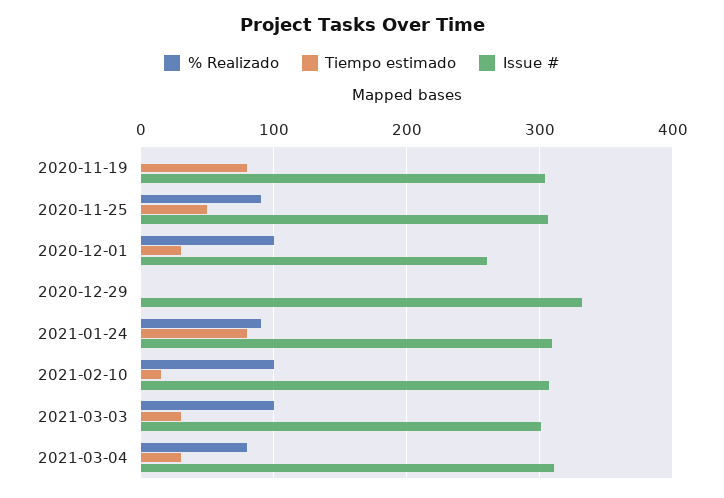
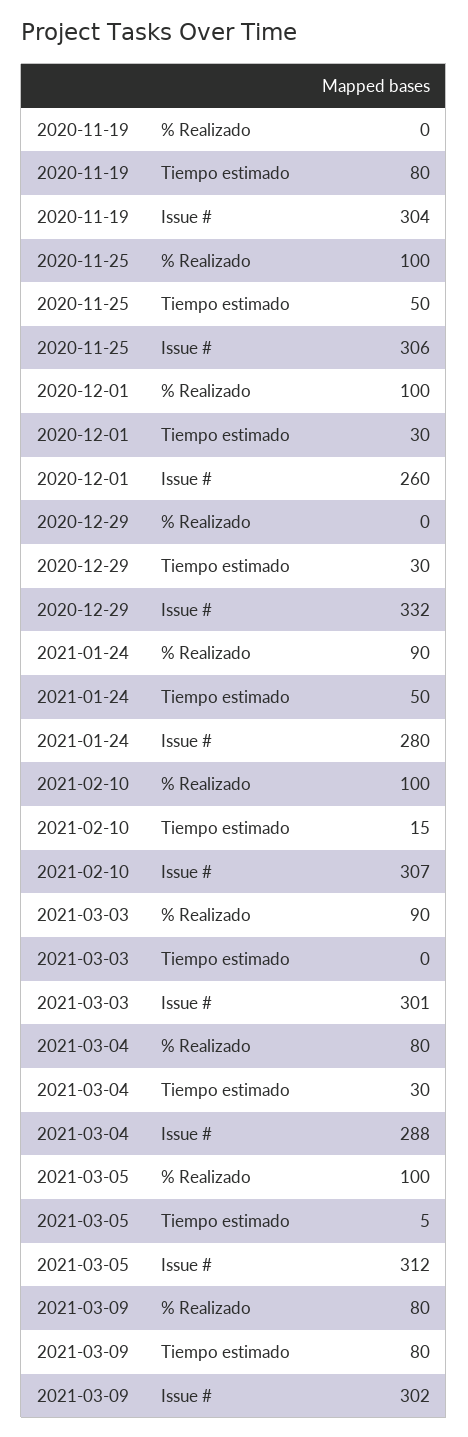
% Realizado, 2020-11-25: 90 -> 100
Tiempo estimado, 2020-12-29: 0 -> 30
Tiempo estimado, 2021-01-24: 80 -> 50
Issue #, 2021-01-24: 310 -> 280
% Realizado, 2021-03-03: 100 -> 90
Tiempo estimado, 2021-03-03: 30 -> 0
Issue #, 2021-03-04: 310 -> 288
% Realizado, 2021-03-05: none -> 100
Tiempo estimado, 2021-03-05: none -> 5
Issue #, 2021-03-05: none -> 312
% Realizado, 2021-03-09: none -> 80
Tiempo estimado, 2021-03-09: none -> 80
Issue #, 2021-03-09: none -> 302

